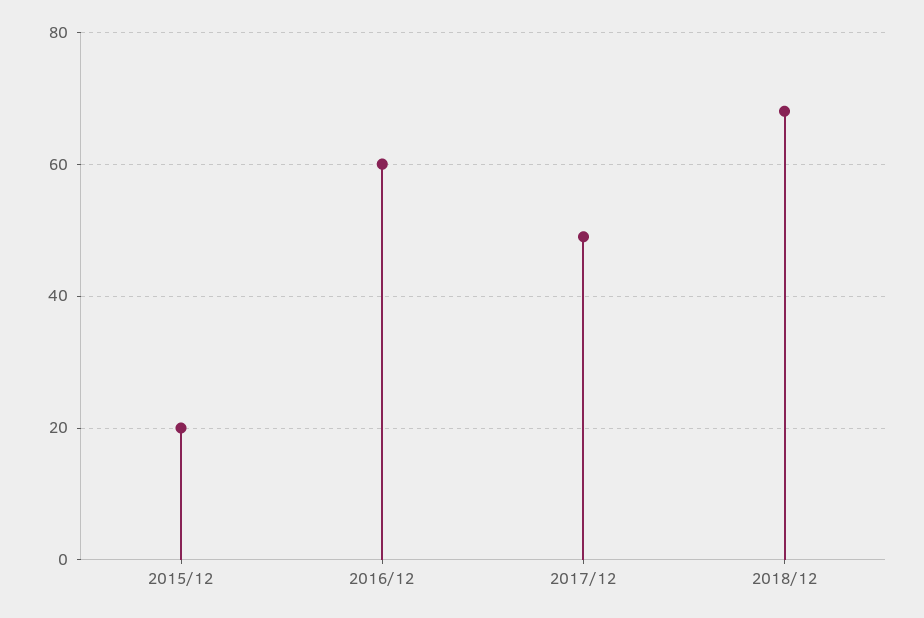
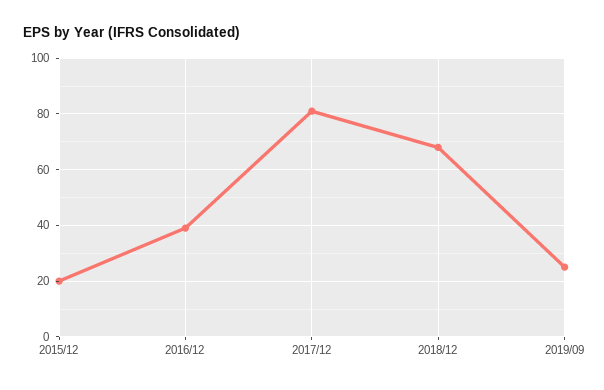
2016/12: 60 -> 40
2017/12: 50 -> 80
2019/09: none -> 25

